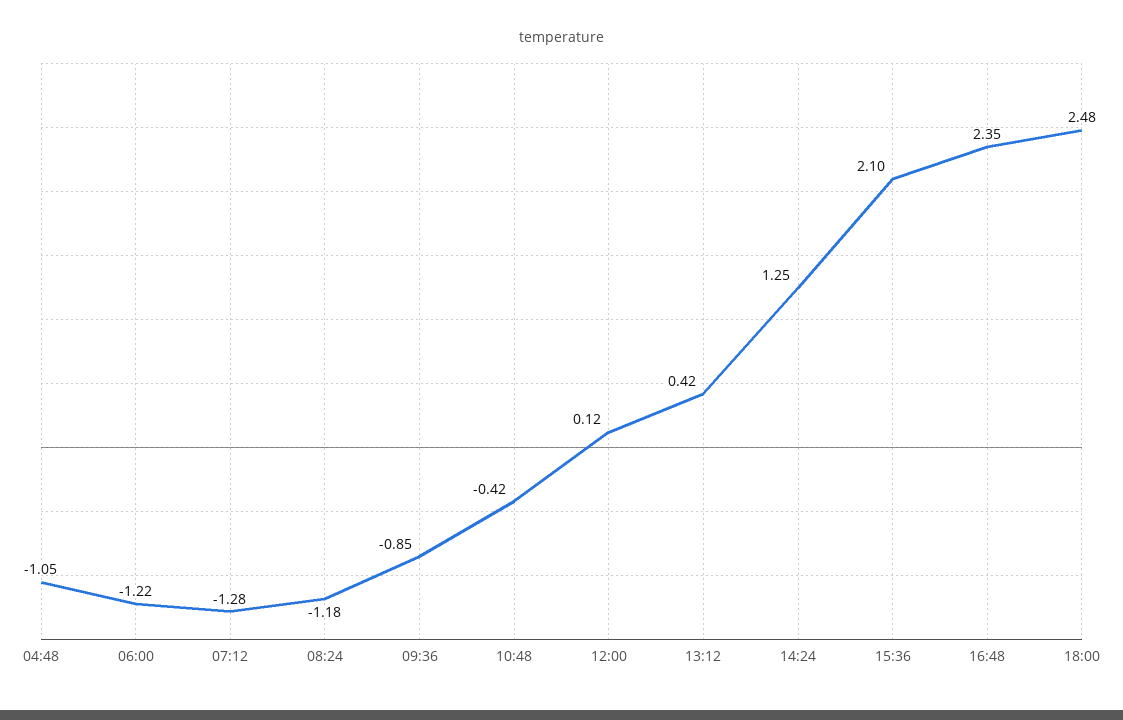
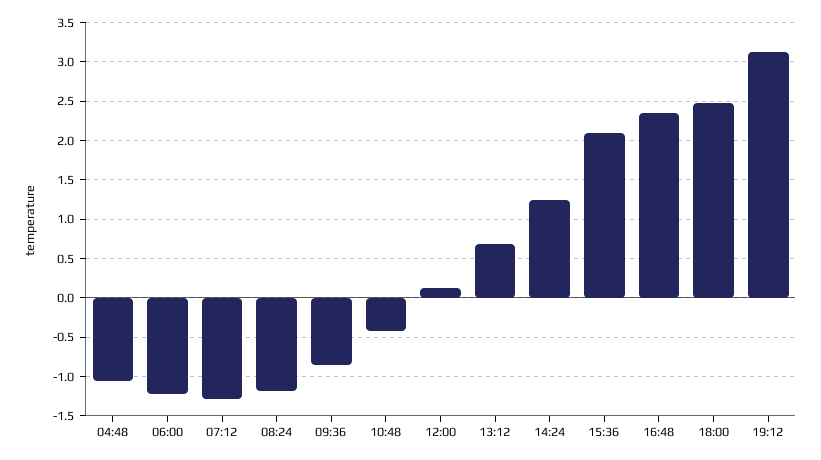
13:12: 0.42 -> 0.7
19:12: none -> 3.1

